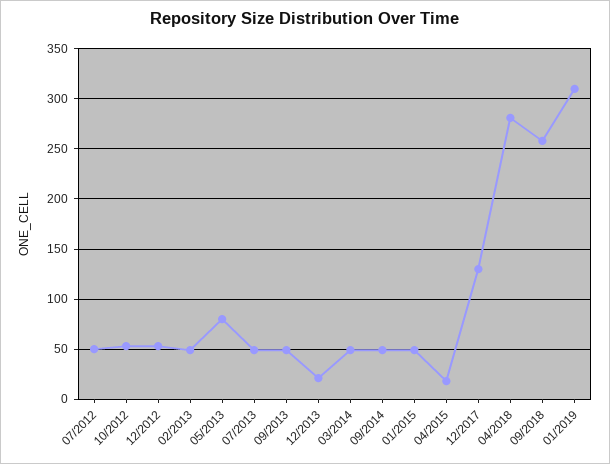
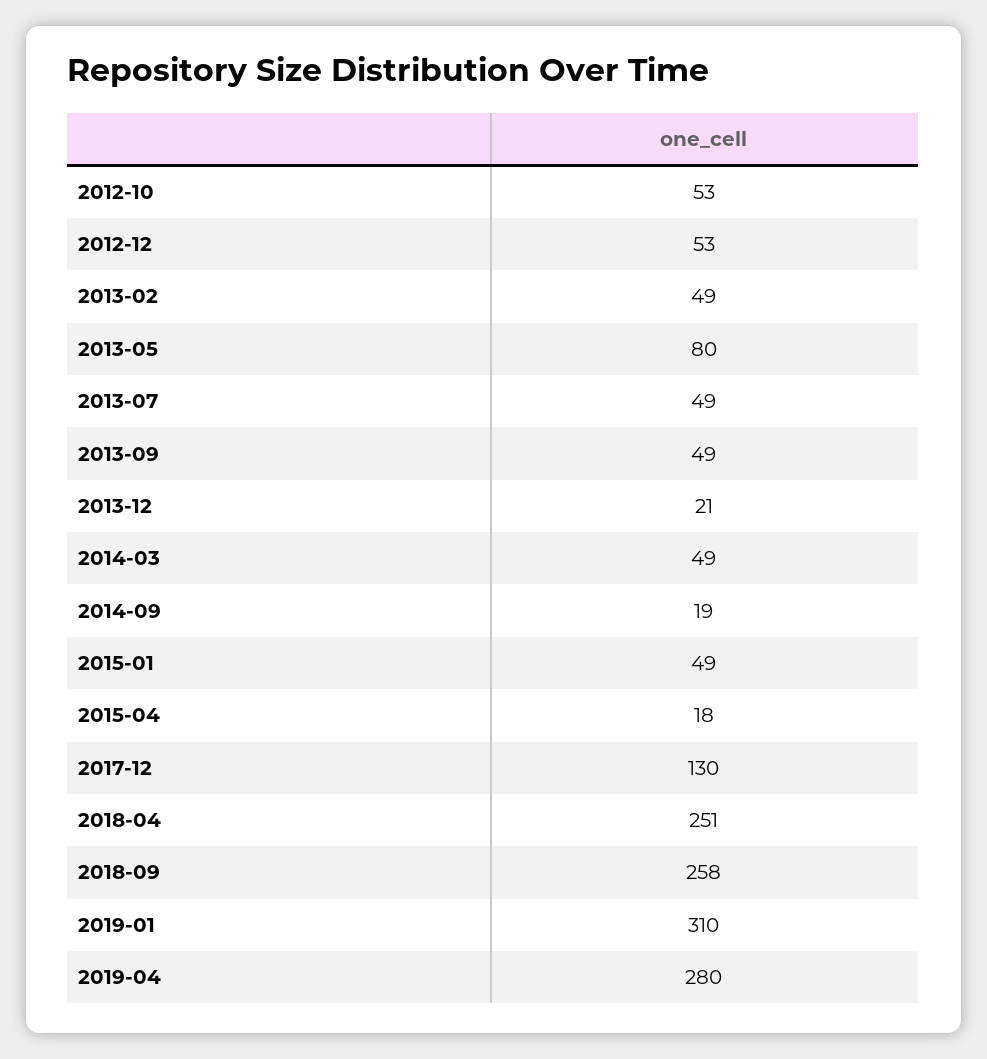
07/2012: 50 -> none
09/2014: 50 -> 19
04/2018: 280 -> 251
2019-04: none -> 280

